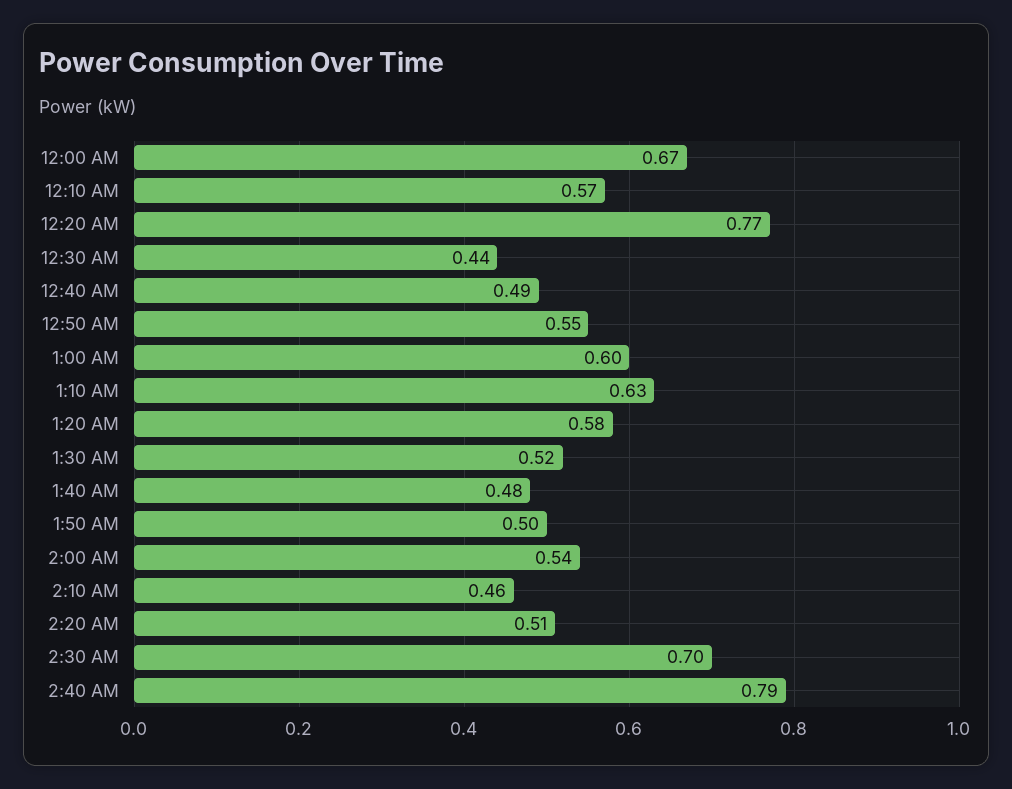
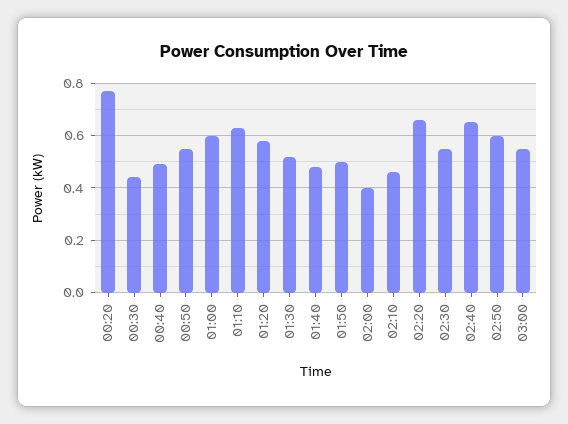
12:00 AM: 0.67 -> none
12:10 AM: 0.57 -> none
2:00 AM: 0.54 -> 0.4
2:20 AM: 0.51 -> 0.65
2:30 AM: 0.7 -> 0.55
2:40 AM: 0.79 -> 0.65
02:50: none -> 0.6
03:00: none -> 0.55

